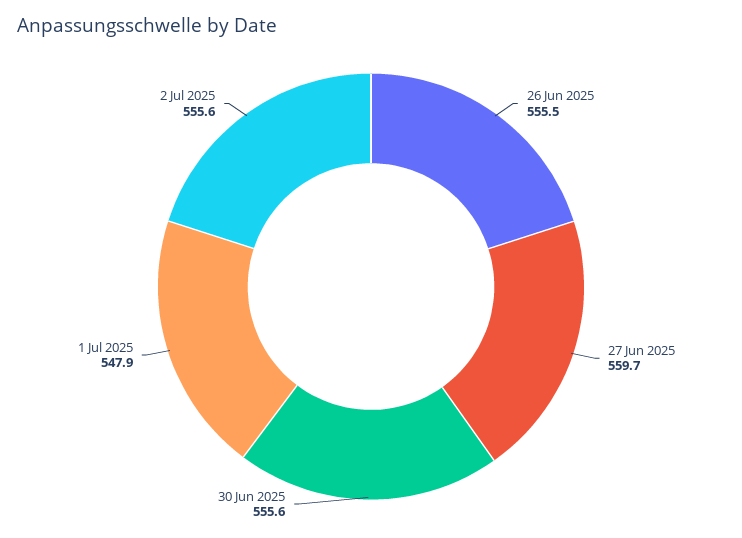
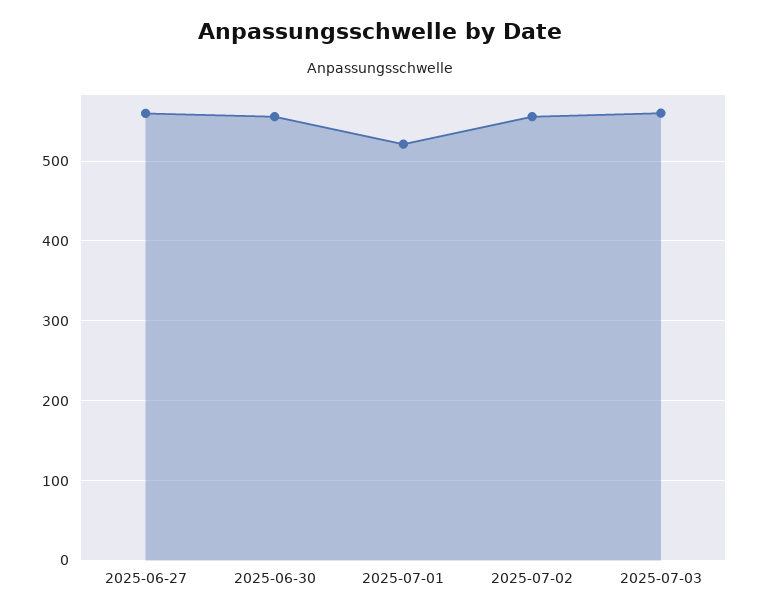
26 Jun 2025: 555.5 -> none
1 Jul 2025: 547.9 -> 520
2025-07-03: none -> 560

